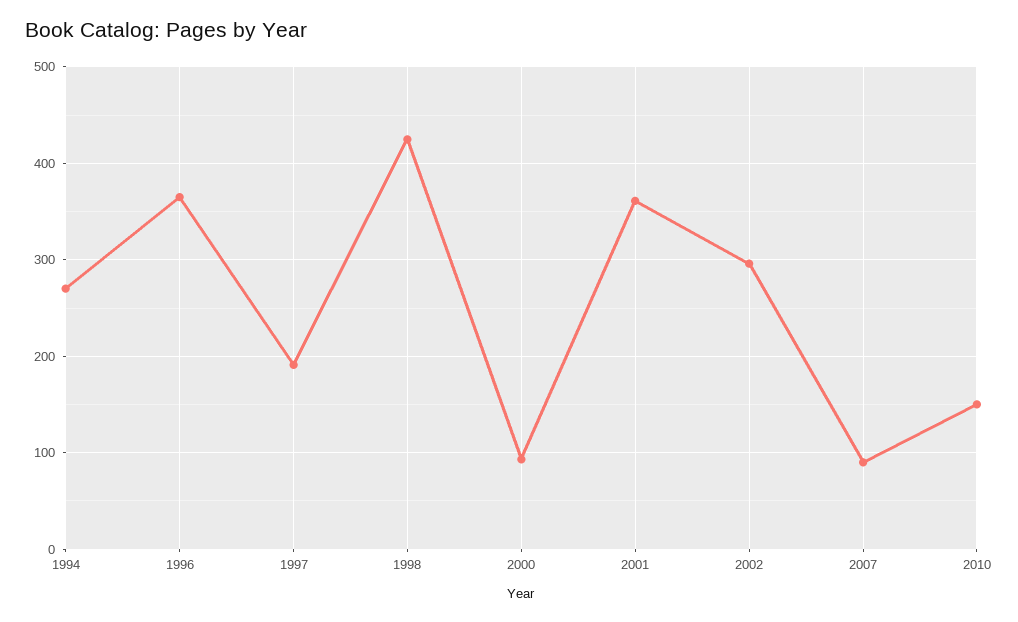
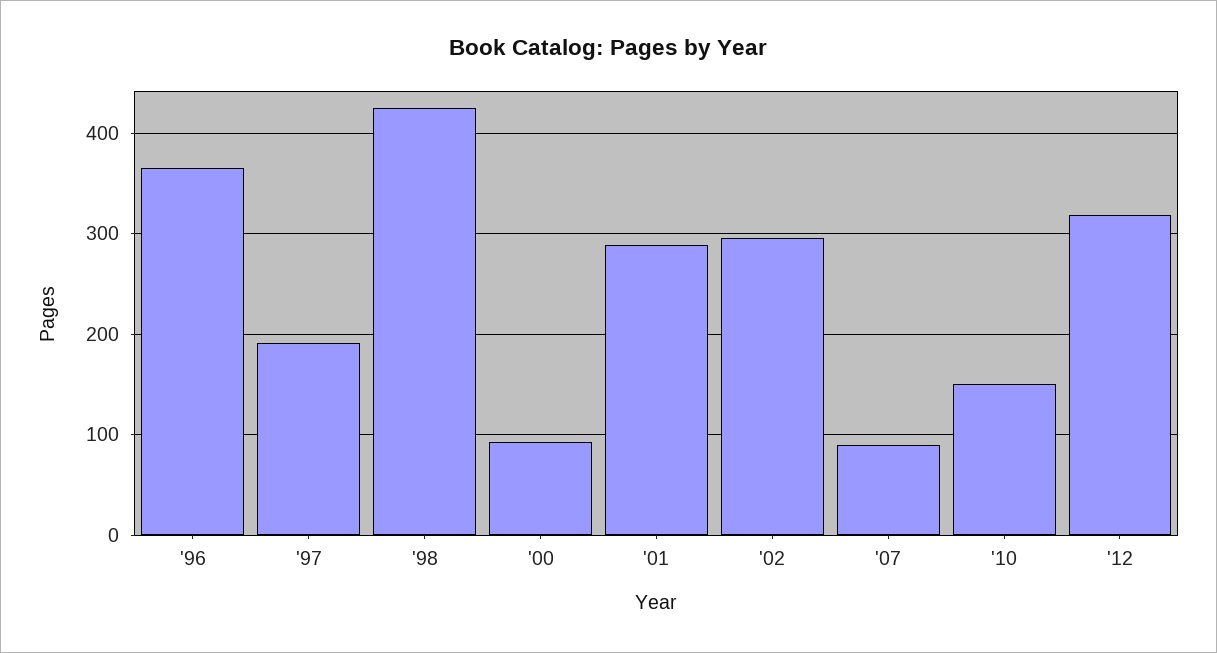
1994: 270 -> none
2001: 360 -> 290
'12: none -> 320

